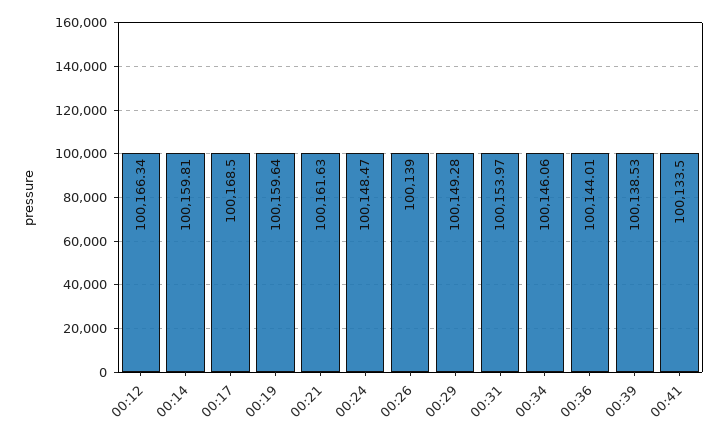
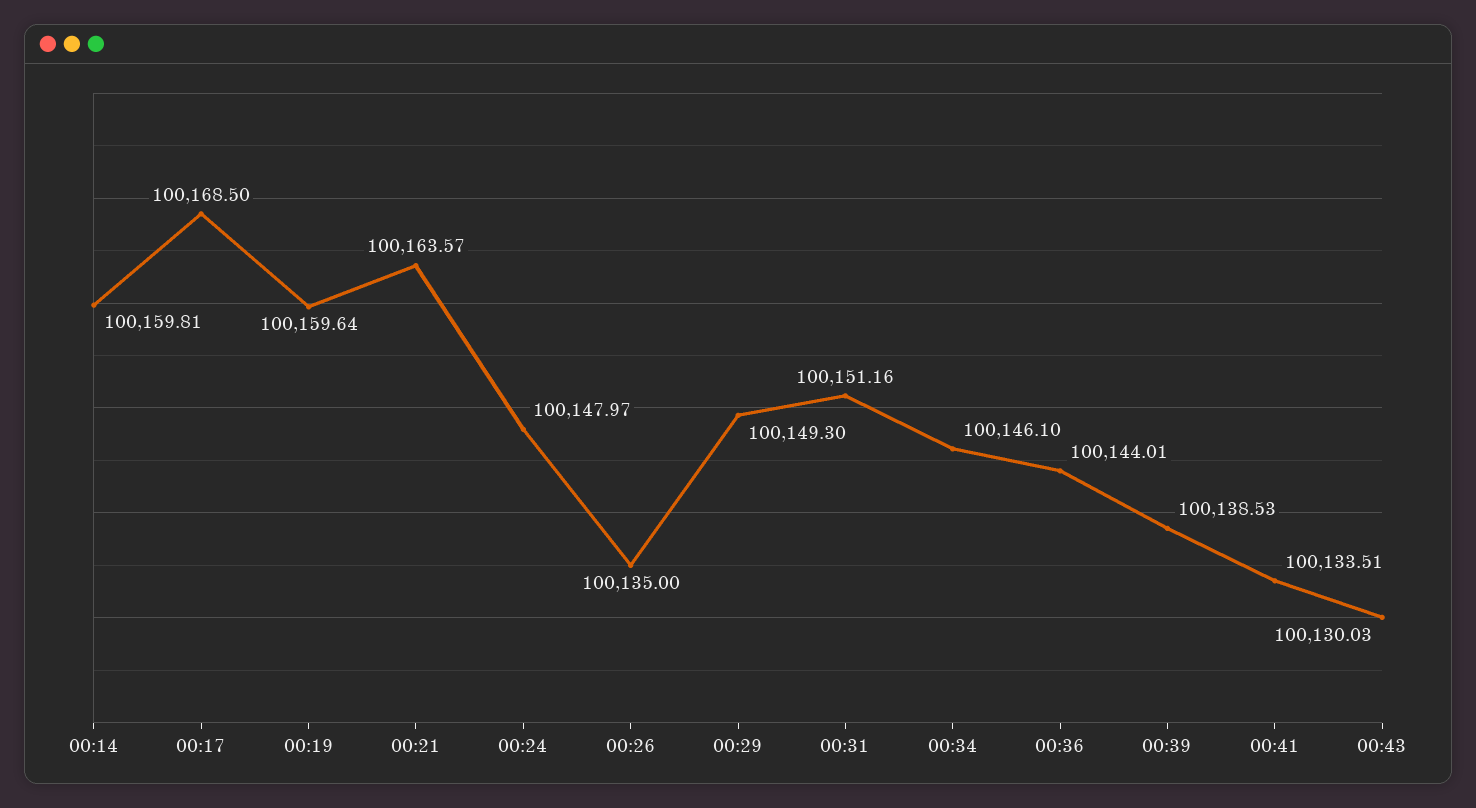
00:12: 100166.34 -> none
00:21: 100161.63 -> 100163.57
00:24: 100148.47 -> 100147.97
00:26: 100139 -> 100135
00:29: 100149.28 -> 100149.3
00:31: 100153.97 -> 100151.16
00:34: 100146.06 -> 100146.1
00:41: 100133.5 -> 100133.51
00:43: none -> 100130.03

